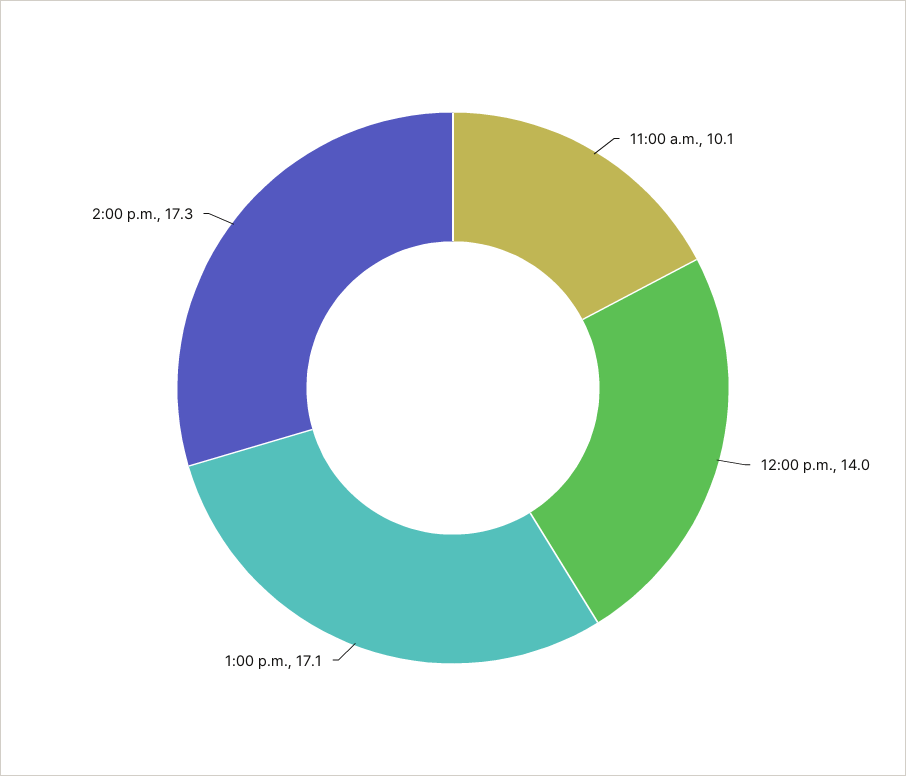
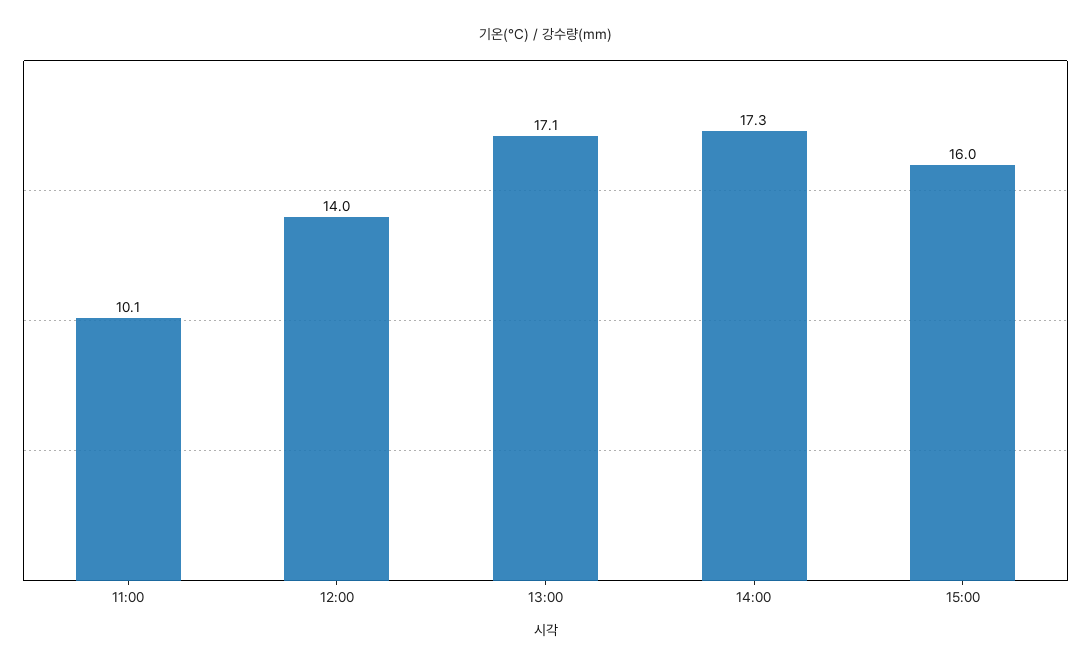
15:00: none -> 16

